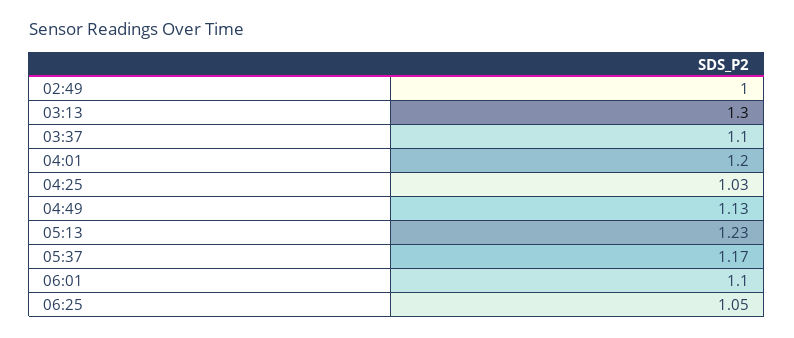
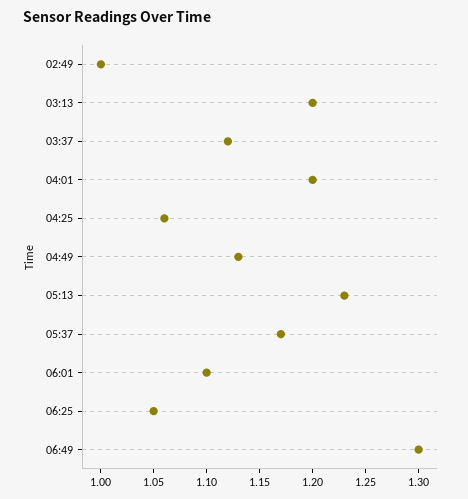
03:13: 1.3 -> 1.2
03:37: 1.1 -> 1.12
04:25: 1.03 -> 1.06
06:49: none -> 1.3

